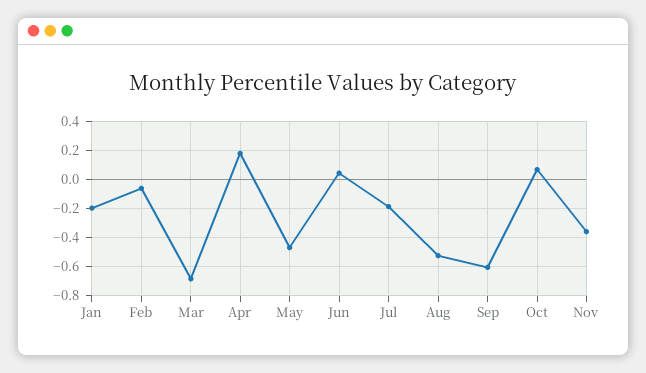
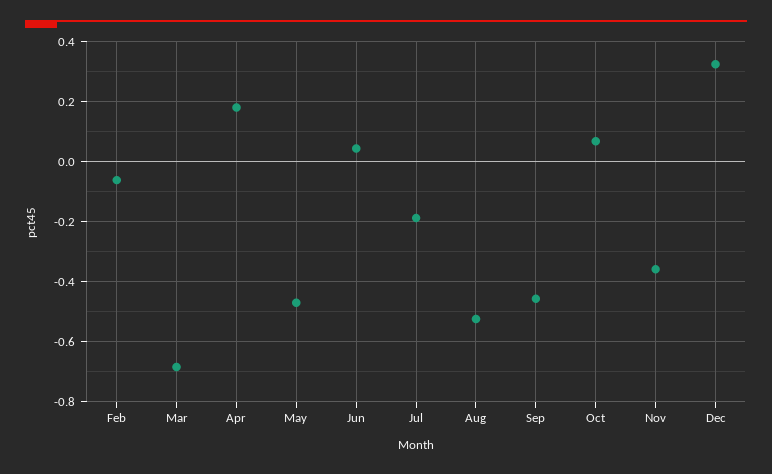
Jan: -0.2 -> none
Sep: -0.6 -> -0.45
Dec: none -> 0.325

